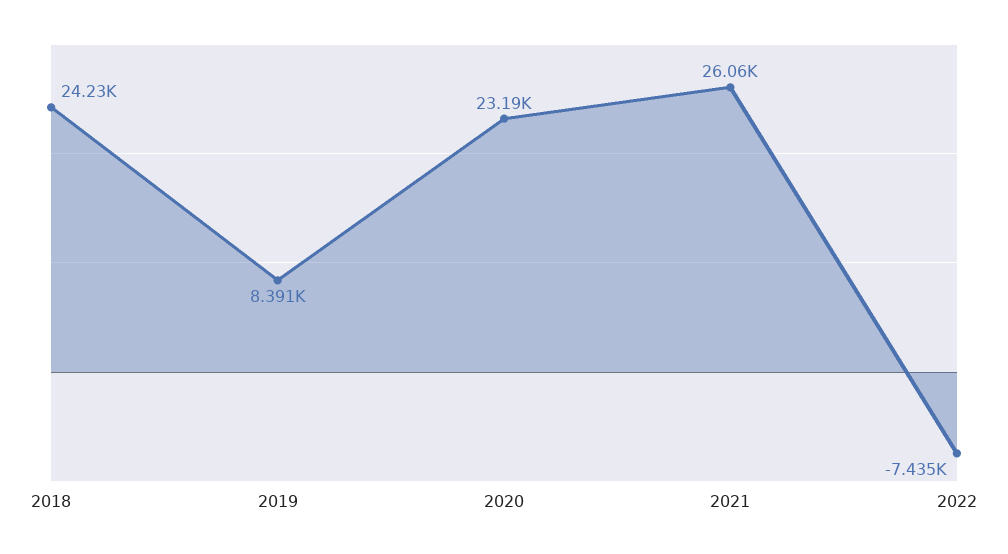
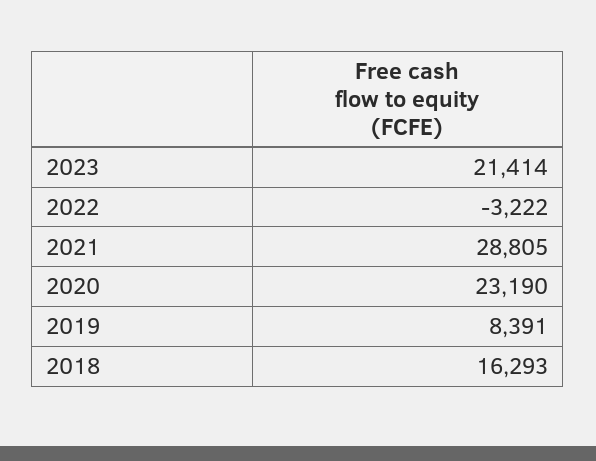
2018: 24230 -> 16293
2021: 26060 -> 28805
2022: -7435 -> -3222
2023: none -> 21414

